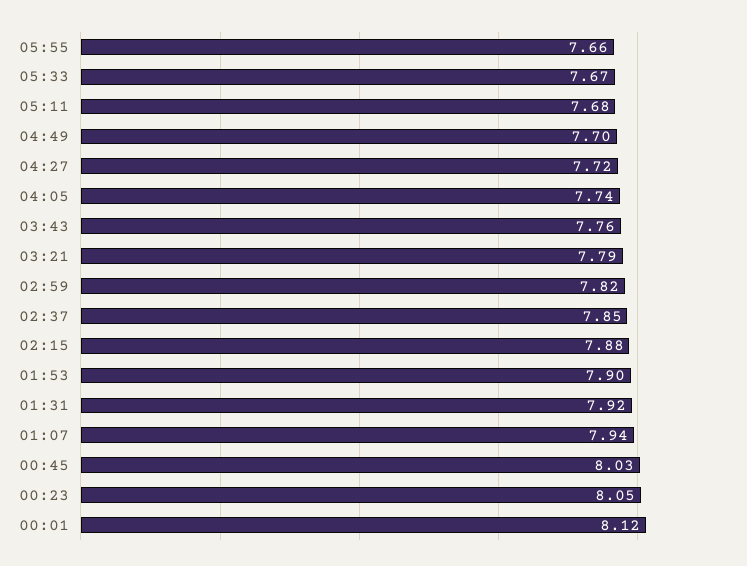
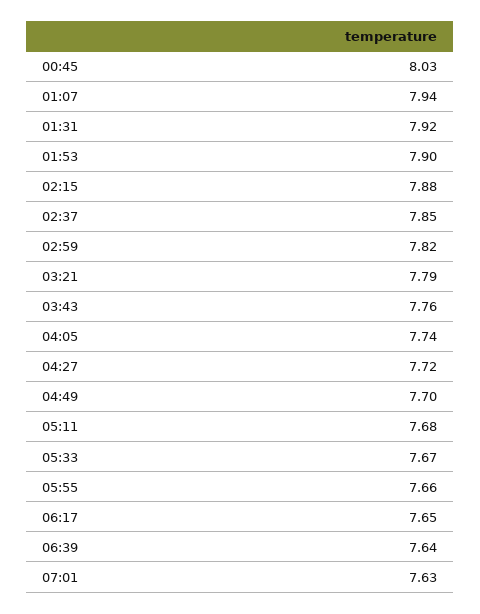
00:23: 8.05 -> none
00:01: 8.12 -> none
06:17: none -> 7.65
06:39: none -> 7.64
07:01: none -> 7.63

